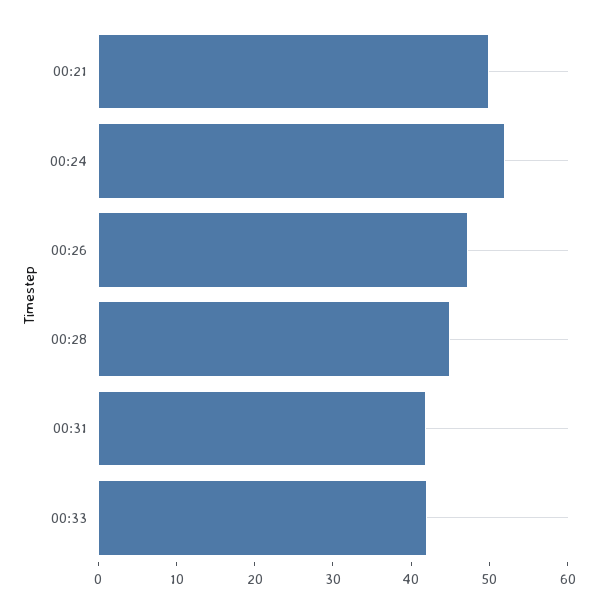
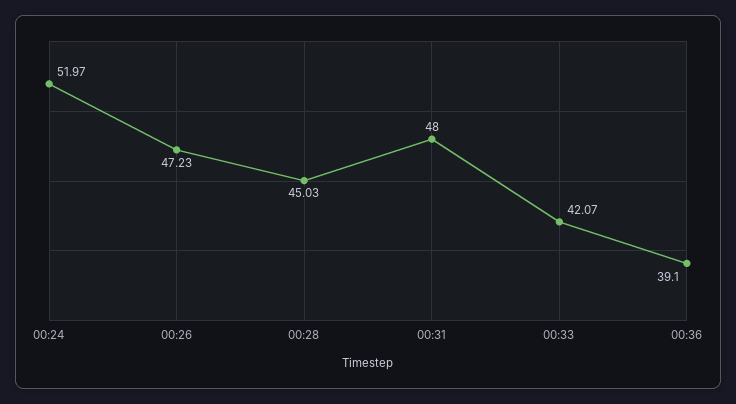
00:21: 50 -> none
00:31: 42 -> 48
00:36: none -> 39.1

